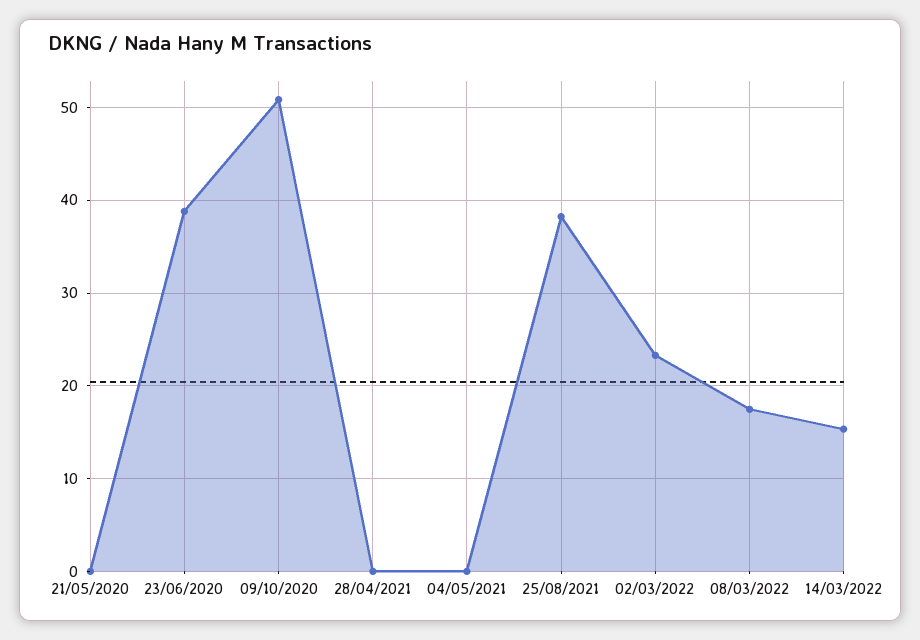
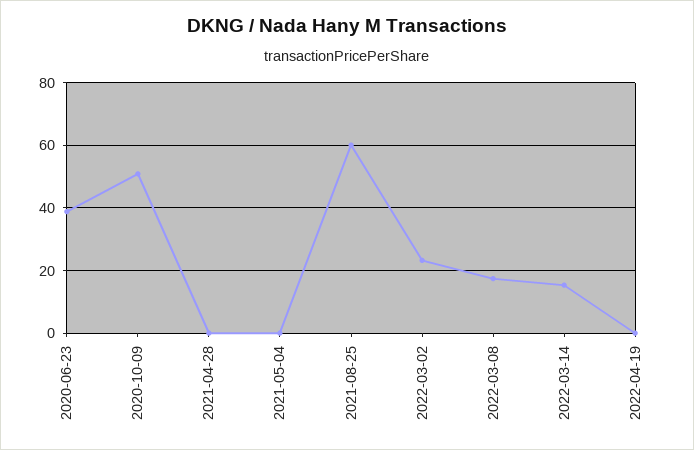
21/05/2020: 0 -> none
25/08/2021: 38 -> 60
2022-04-19: none -> 0

